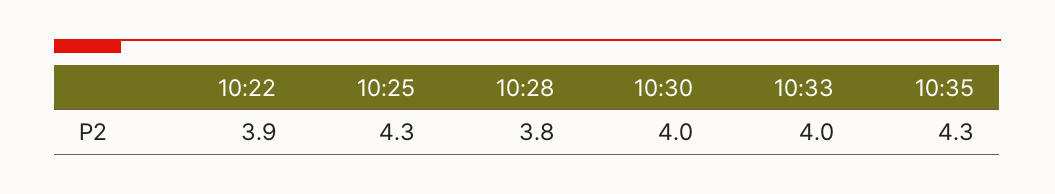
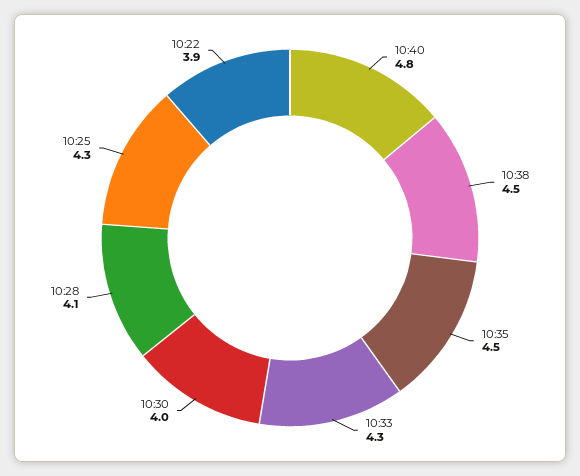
10:28: 3.8 -> 4.1
10:33: 4 -> 4.3
10:35: 4.3 -> 4.5
10:40: none -> 4.8
10:38: none -> 4.5

